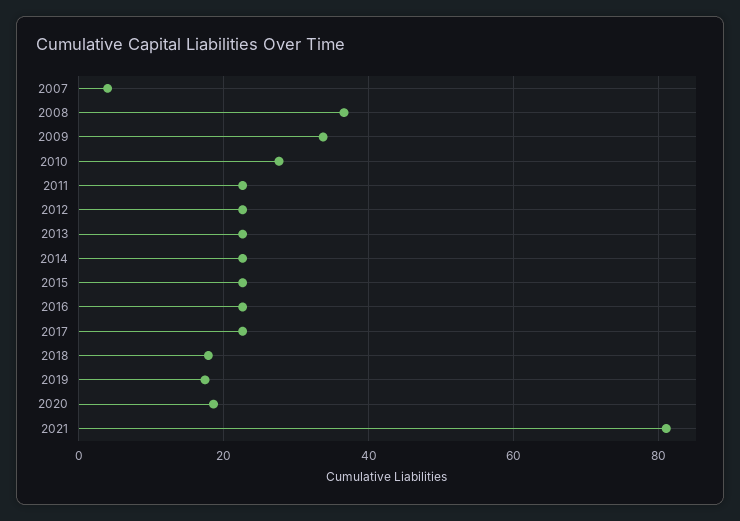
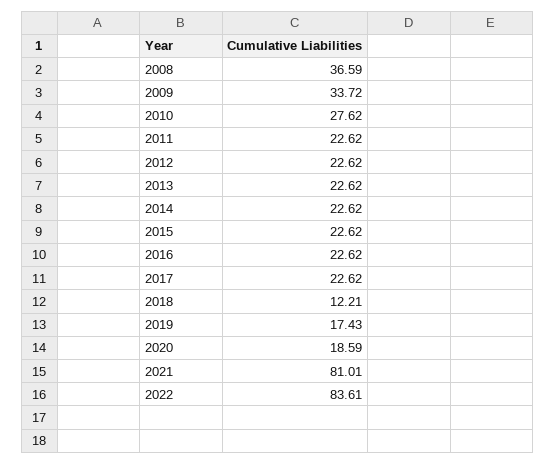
2007: 4 -> none
2018: 18 -> 12.21
2022: none -> 83.61

